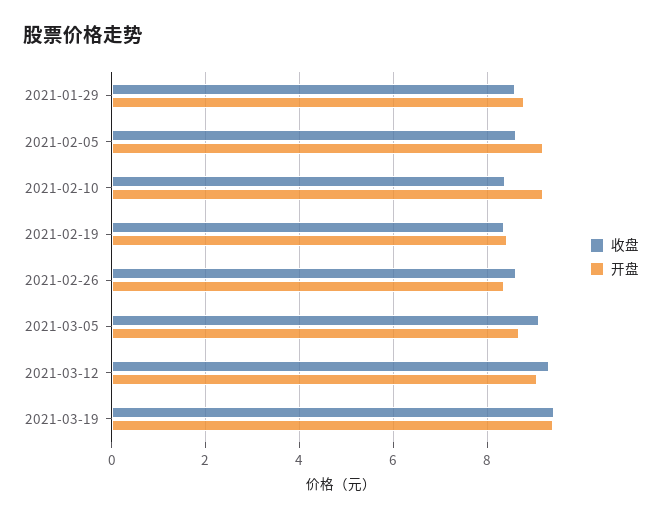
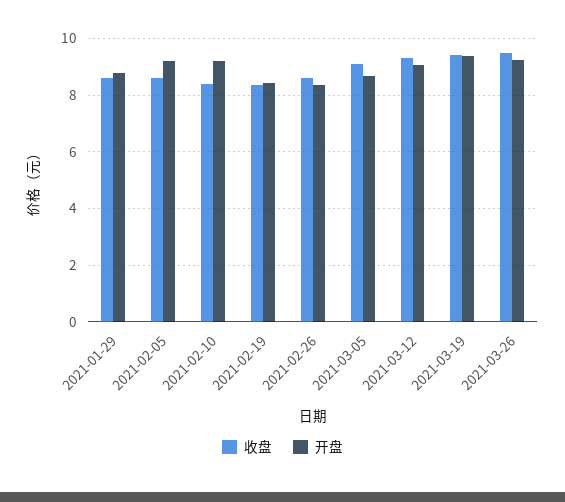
收盘, 2021-03-26: none -> 9.5
开盘, 2021-03-26: none -> 9.25

